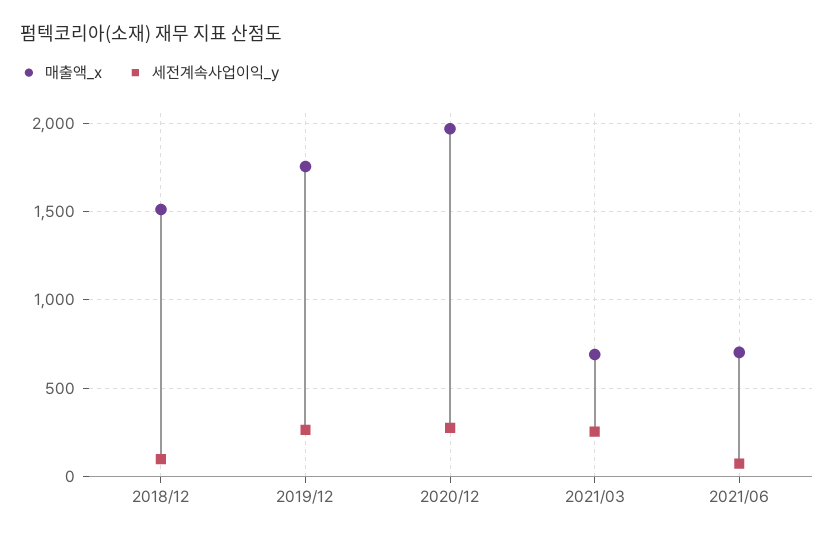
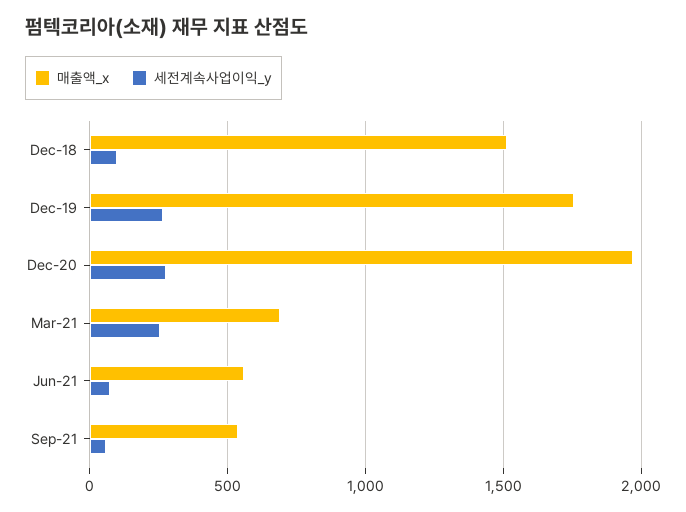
매출액_x, 2021/06: 700 -> 550
매출액_x, Sep-21: none -> 550
세전계속사업이익_y, Sep-21: none -> 50

